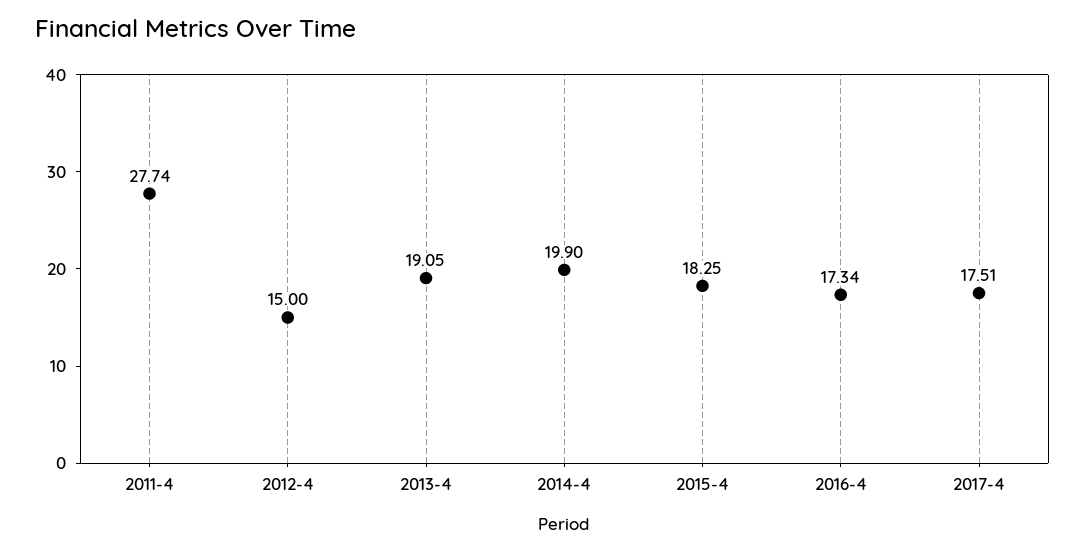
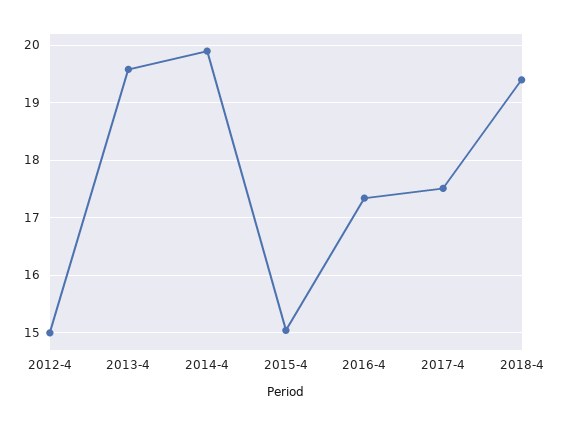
2011-4: 27.74 -> none
2013-4: 19.05 -> 19.6
2015-4: 18.25 -> 15
2018-4: none -> 19.4

